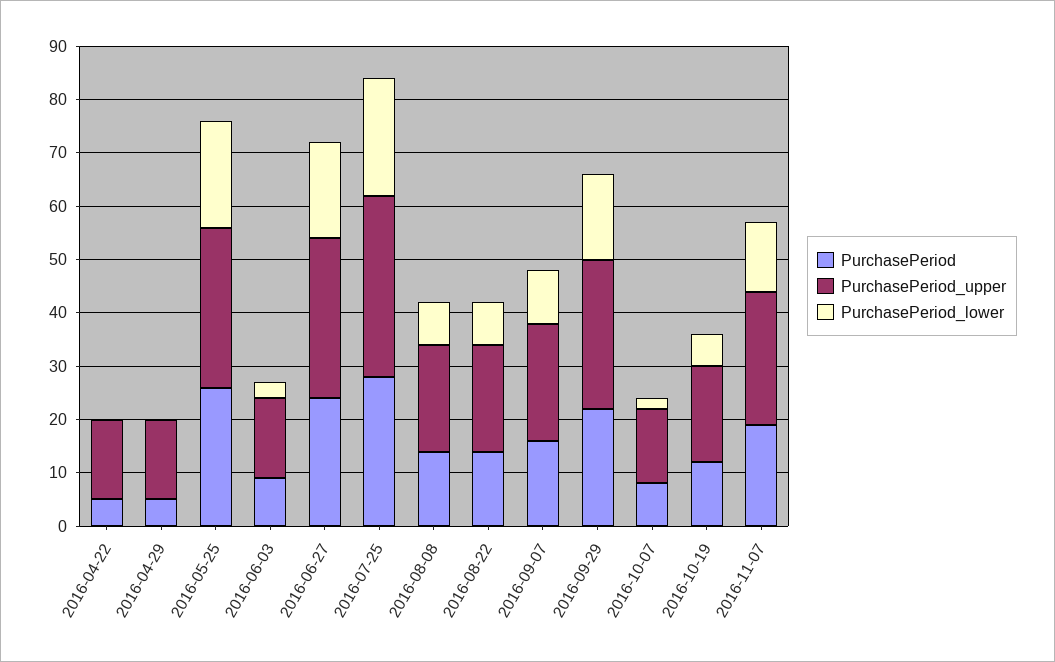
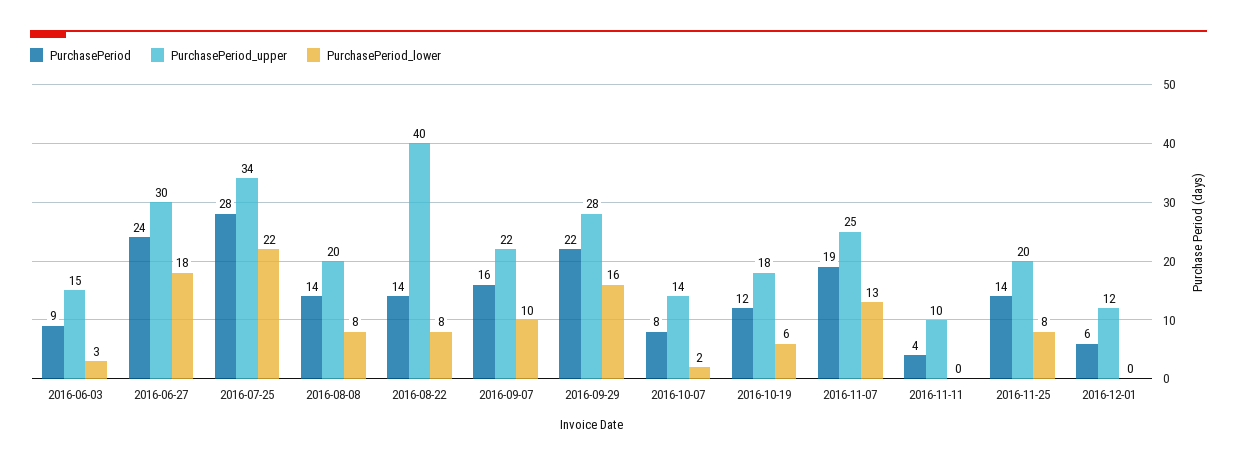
PurchasePeriod, 2016-04-22: 5 -> none
PurchasePeriod_upper, 2016-04-22: 15 -> none
PurchasePeriod_lower, 2016-04-22: 0 -> none
PurchasePeriod, 2016-04-29: 5 -> none
PurchasePeriod_upper, 2016-04-29: 15 -> none
PurchasePeriod_lower, 2016-04-29: 0 -> none
PurchasePeriod, 2016-05-25: 25 -> none
PurchasePeriod_upper, 2016-05-25: 30 -> none
PurchasePeriod_lower, 2016-05-25: 20 -> none
PurchasePeriod_upper, 2016-08-22: 20 -> 40
PurchasePeriod, 2016-11-11: none -> 4
PurchasePeriod_upper, 2016-11-11: none -> 10
PurchasePeriod_lower, 2016-11-11: none -> 0
PurchasePeriod, 2016-11-25: none -> 14
PurchasePeriod_upper, 2016-11-25: none -> 20
PurchasePeriod_lower, 2016-11-25: none -> 8
PurchasePeriod, 2016-12-01: none -> 6
PurchasePeriod_upper, 2016-12-01: none -> 12
PurchasePeriod_lower, 2016-12-01: none -> 0

